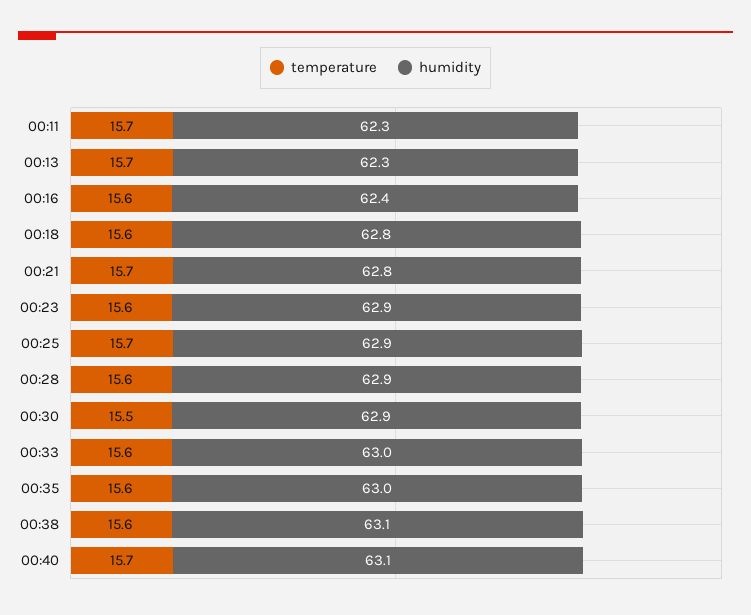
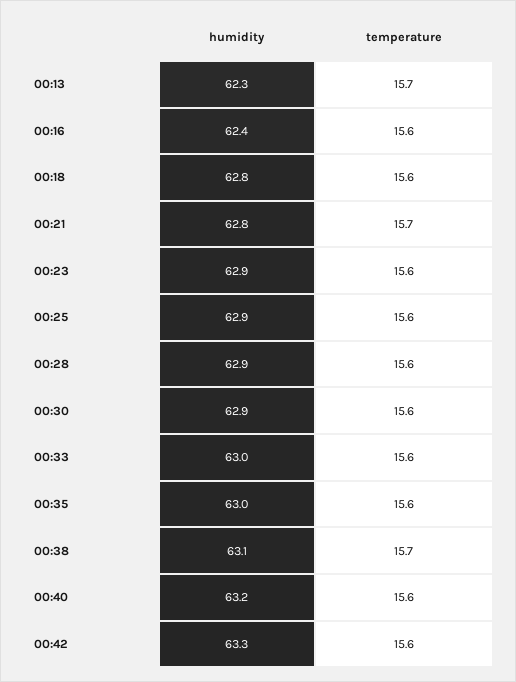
temperature, 00:11: 15.7 -> none
humidity, 00:11: 62.3 -> none
temperature, 00:25: 15.7 -> 15.6
temperature, 00:30: 15.5 -> 15.6
temperature, 00:38: 15.6 -> 15.7
temperature, 00:40: 15.7 -> 15.6
humidity, 00:40: 63.1 -> 63.2
humidity, 00:42: none -> 63.3
temperature, 00:42: none -> 15.6

